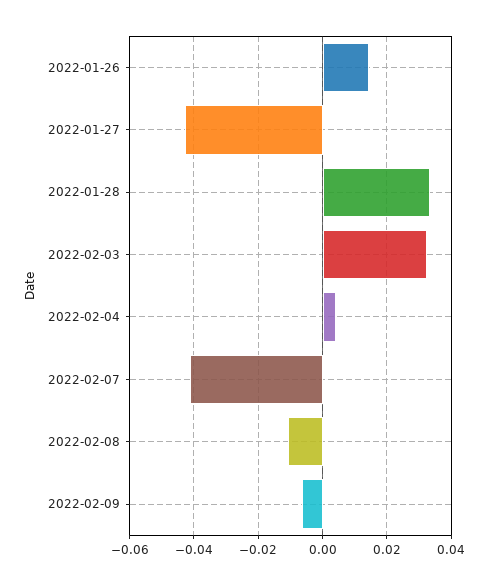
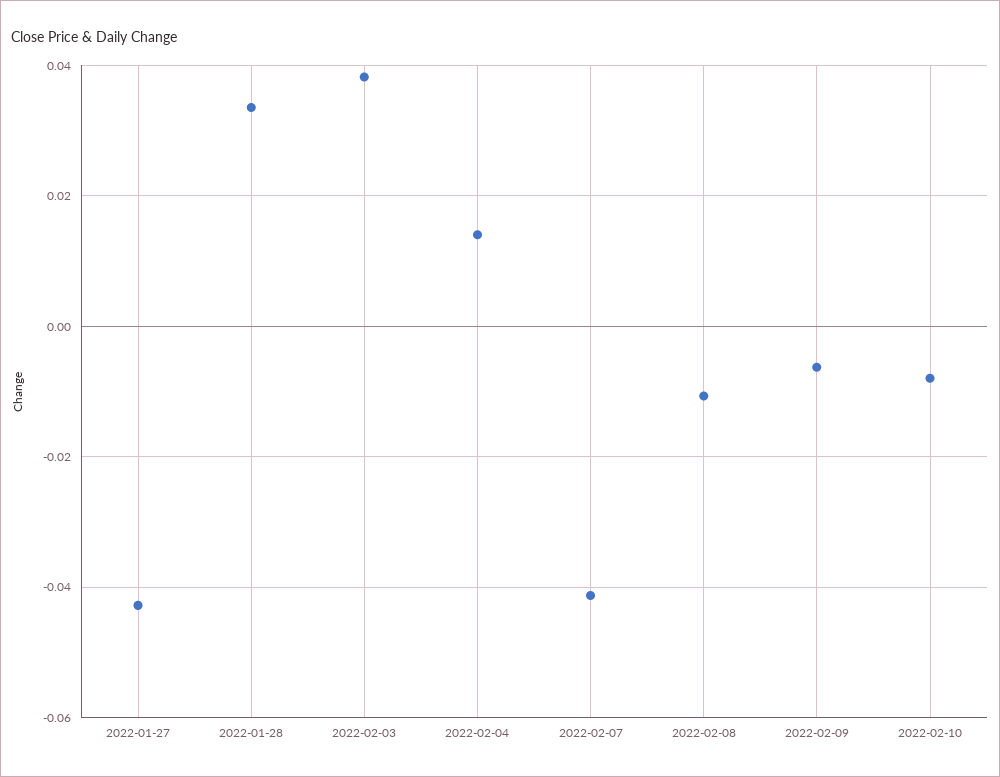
2022-01-26: 0.014 -> none
2022-02-03: 0.032 -> 0.038
2022-02-04: 0.004 -> 0.014
2022-02-10: none -> -0.008

